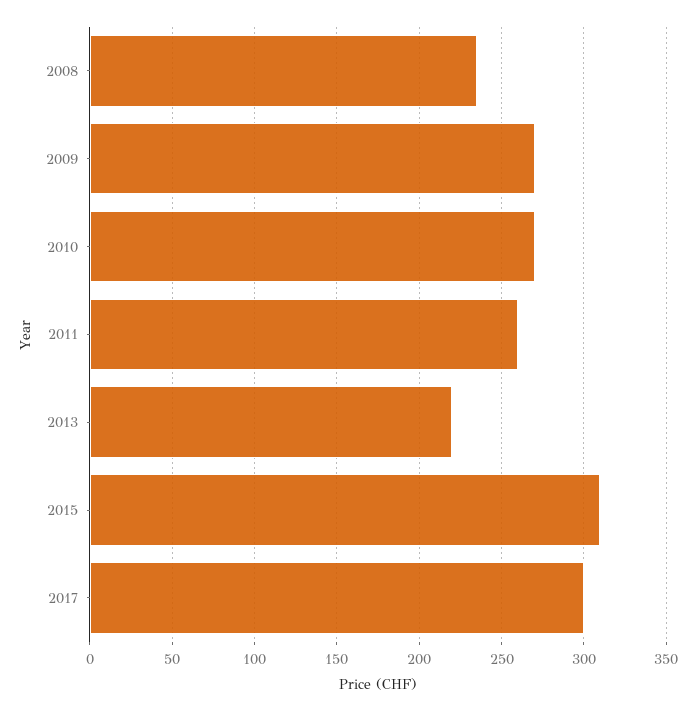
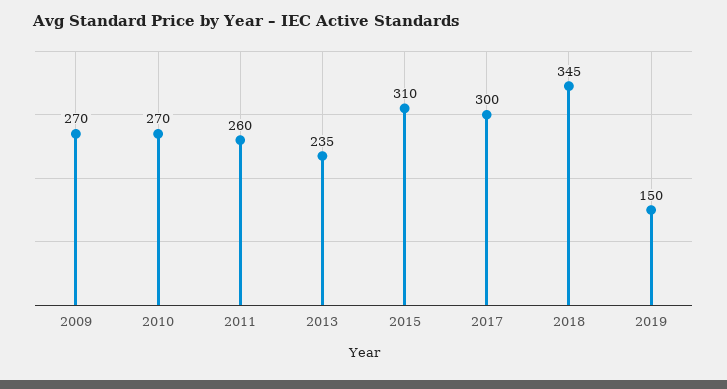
2008: 235 -> none
2013: 220 -> 235
2018: none -> 345
2019: none -> 150

